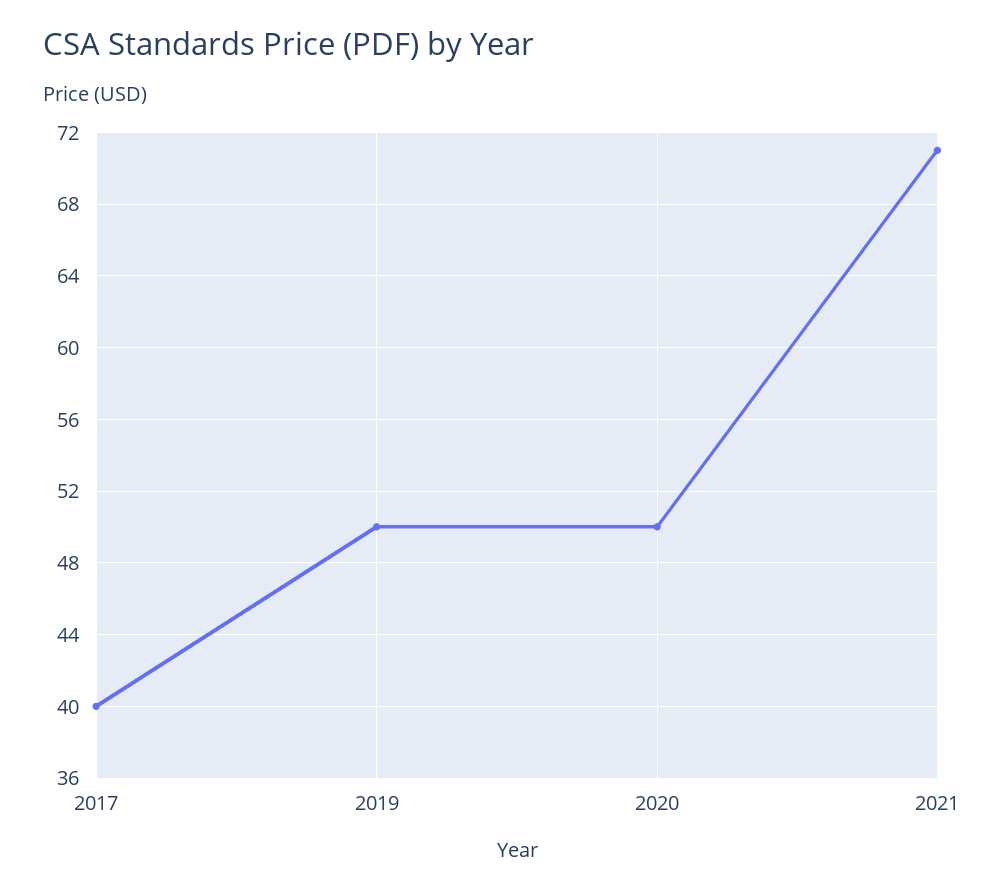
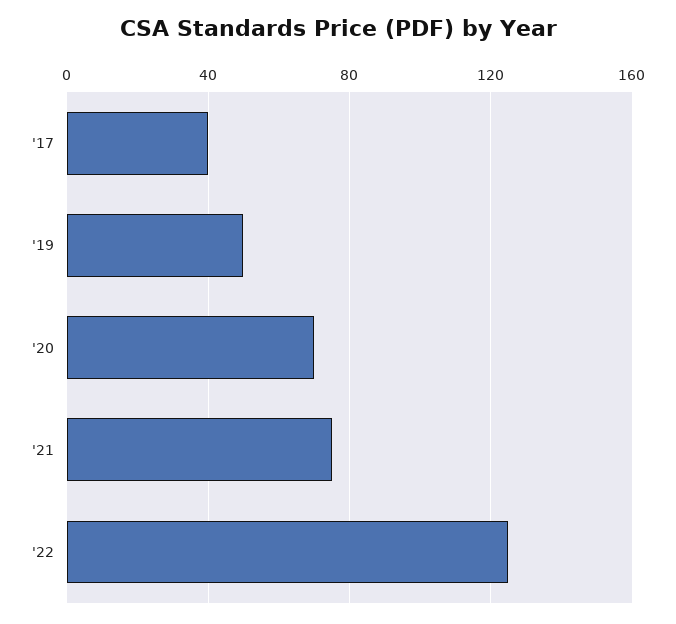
2020: 50 -> 70
2021: 71 -> 75
'22: none -> 125

